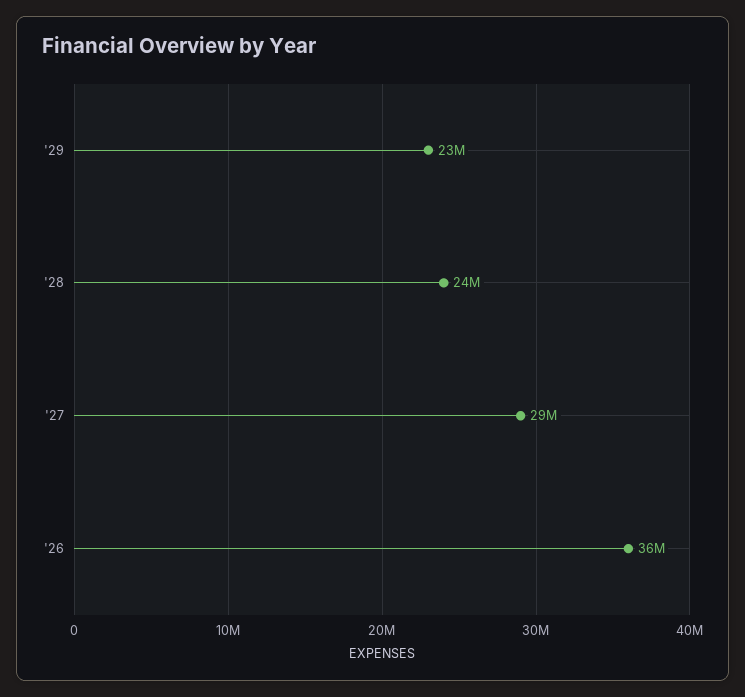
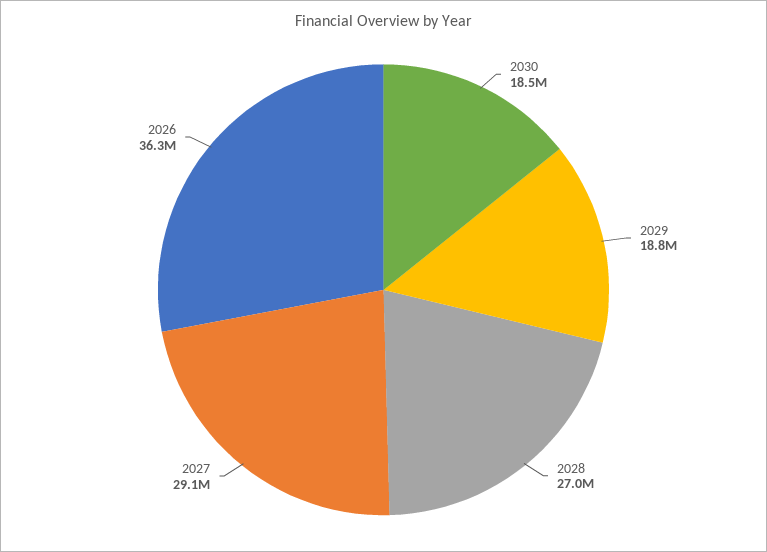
'29: 23000000 -> 18800000
'28: 24000000 -> 27000000
2030: none -> 18500000

